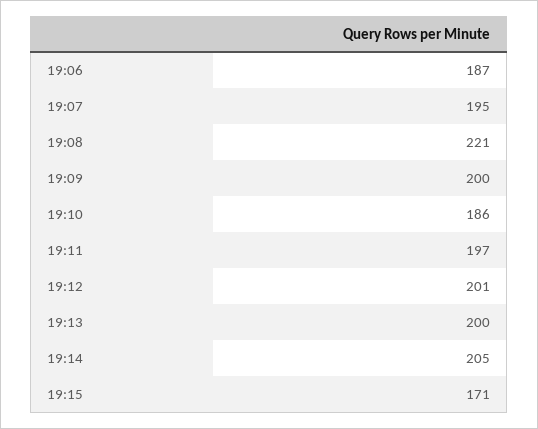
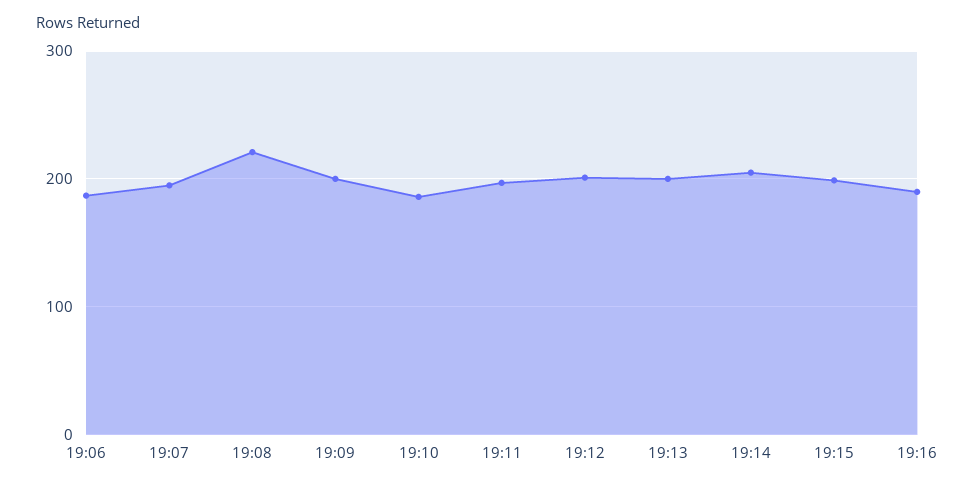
19:15: 171 -> 200
19:16: none -> 190

